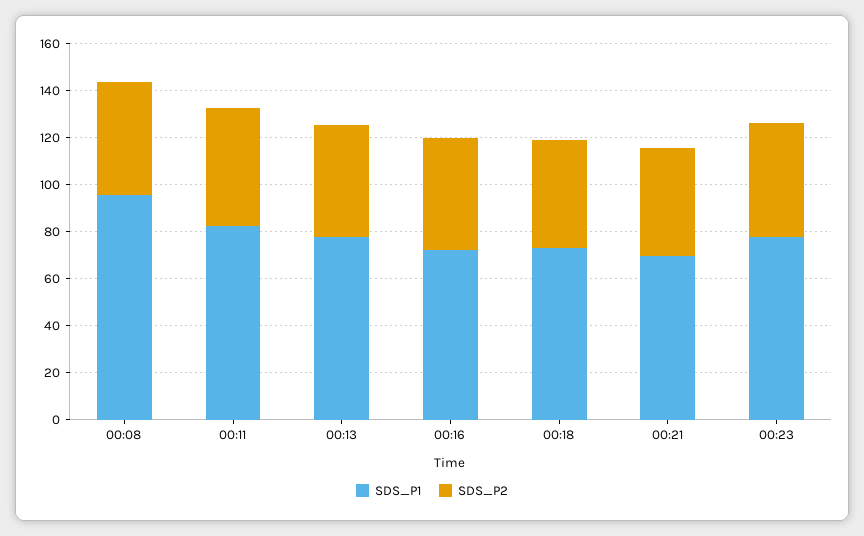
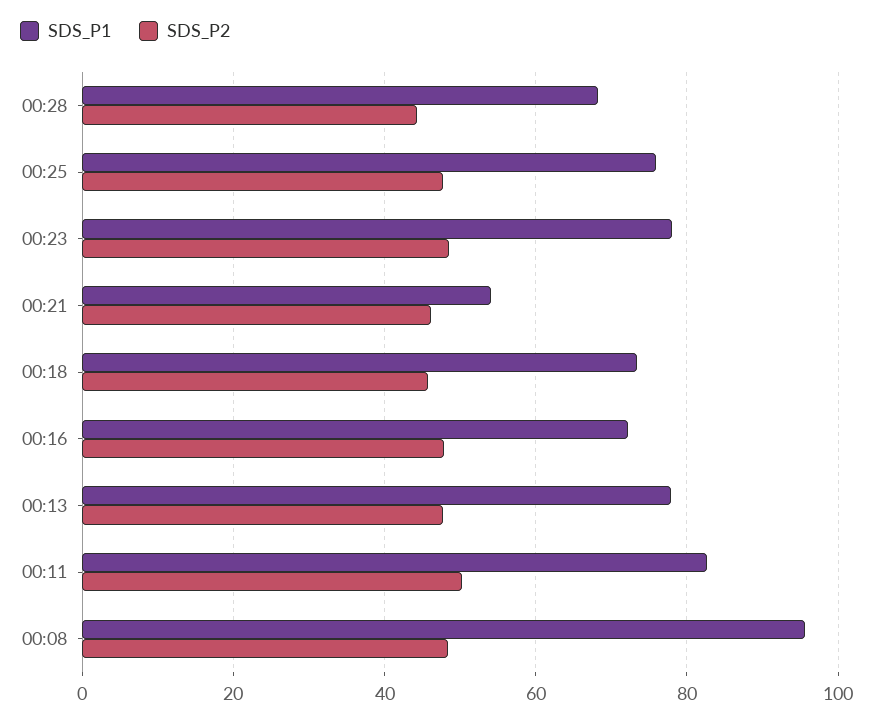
SDS_P1, 00:21: 70 -> 54
SDS_P1, 00:28: none -> 68
SDS_P2, 00:28: none -> 44
SDS_P1, 00:25: none -> 76
SDS_P2, 00:25: none -> 48

